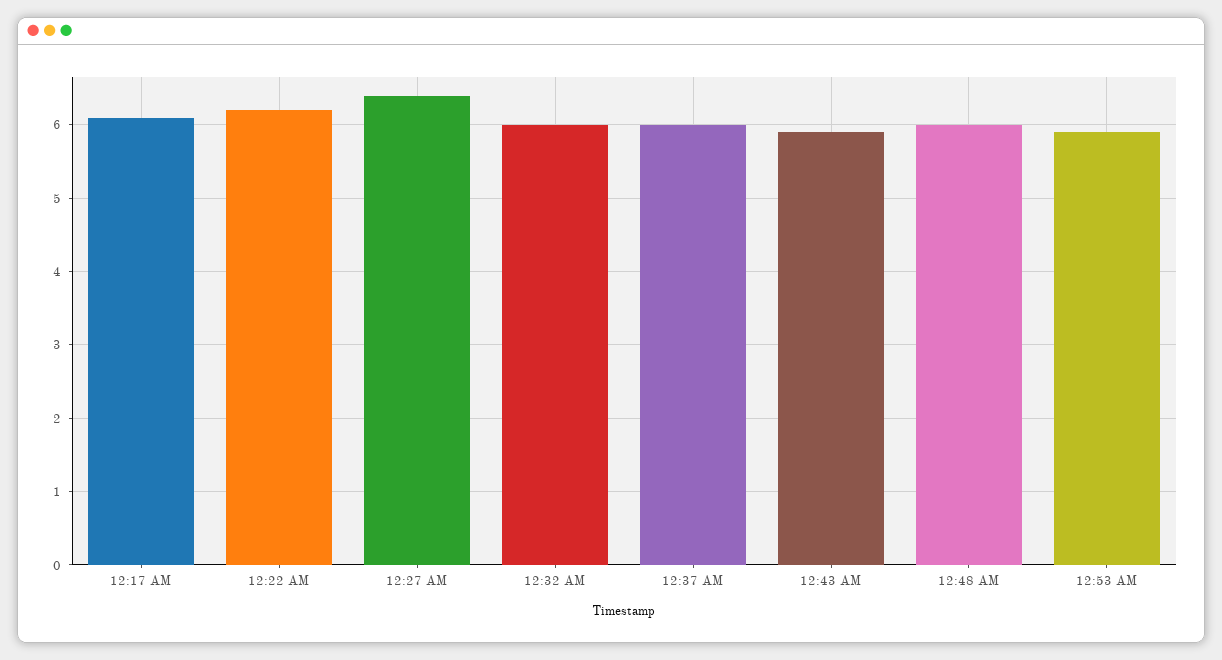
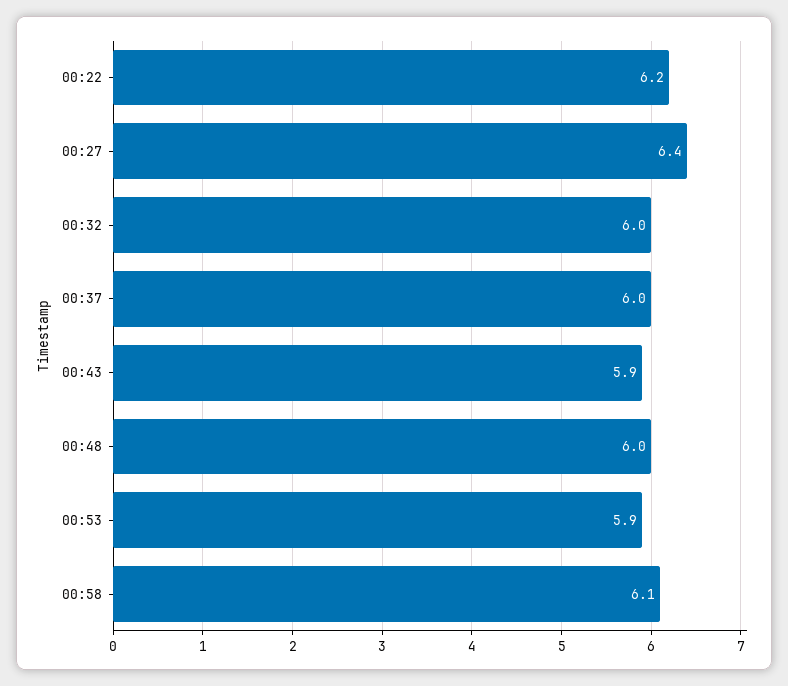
12:17 AM: 6.1 -> none
00:58: none -> 6.1

